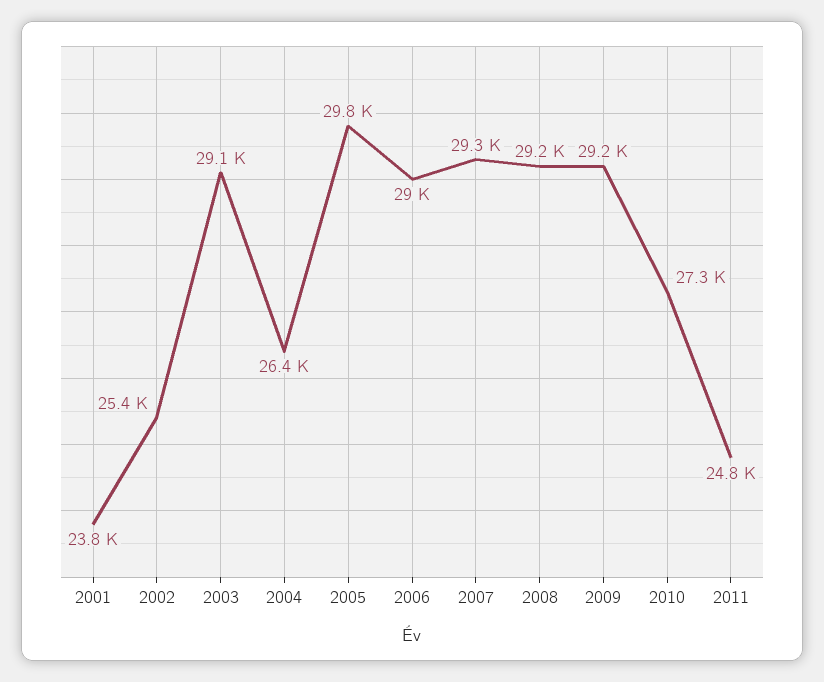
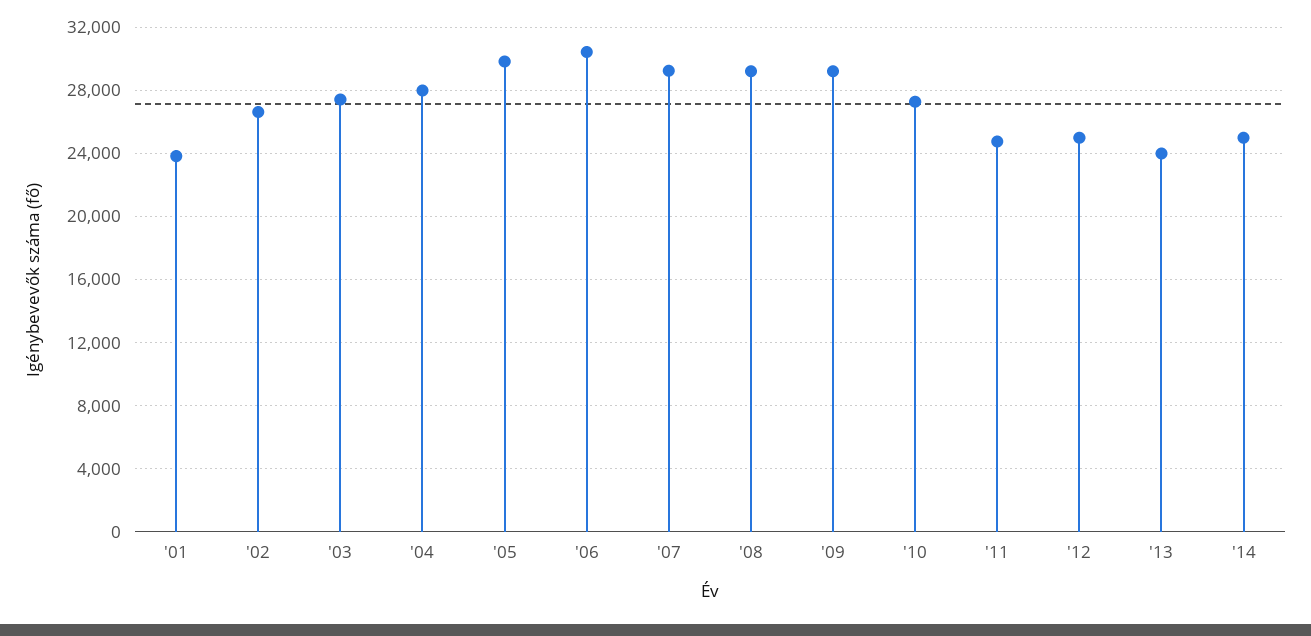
2002: 25400 -> 26500
2003: 29100 -> 27500
2004: 26400 -> 28000
2006: 29000 -> 30500
'12: none -> 25000
'13: none -> 24000
'14: none -> 25000

